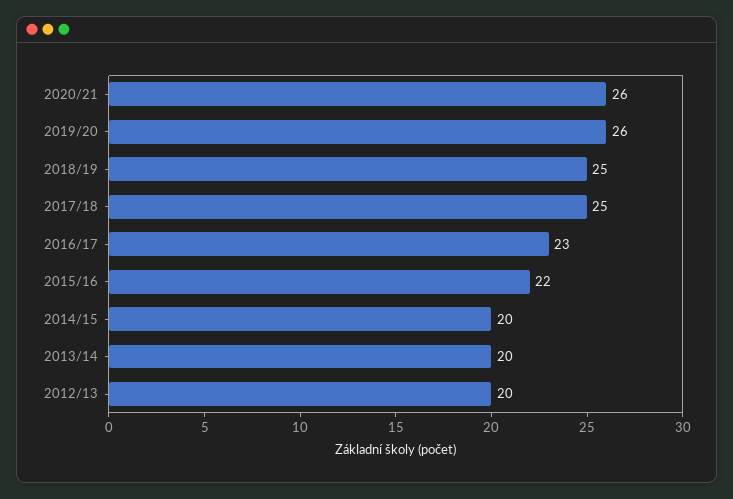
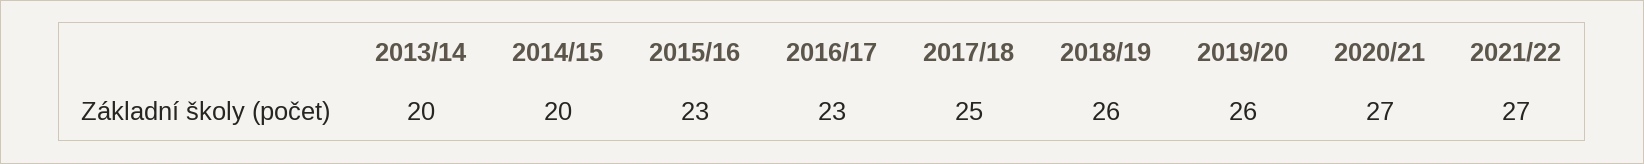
2020/21: 26 -> 27
2018/19: 25 -> 26
2015/16: 22 -> 23
2012/13: 20 -> none
2021/22: none -> 27

